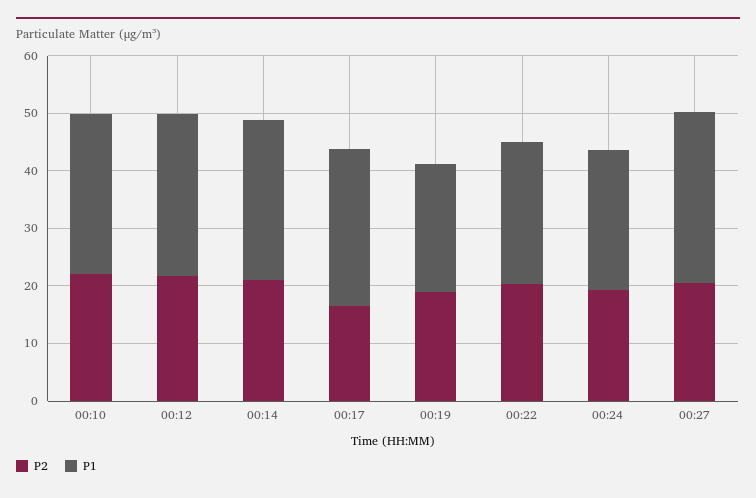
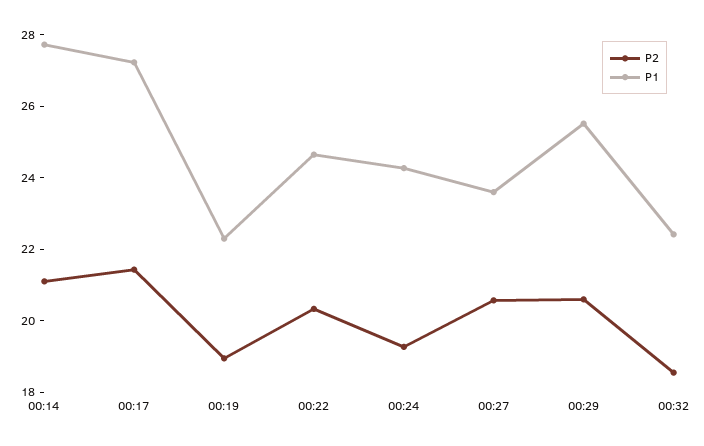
P2, 00:10: 22 -> none
P1, 00:10: 28 -> none
P2, 00:12: 22 -> none
P1, 00:12: 28 -> none
P2, 00:17: 16 -> 21.5
P1, 00:27: 30 -> 23.5
P2, 00:29: none -> 20.5
P1, 00:29: none -> 25.5
P2, 00:32: none -> 18.5
P1, 00:32: none -> 22.5

